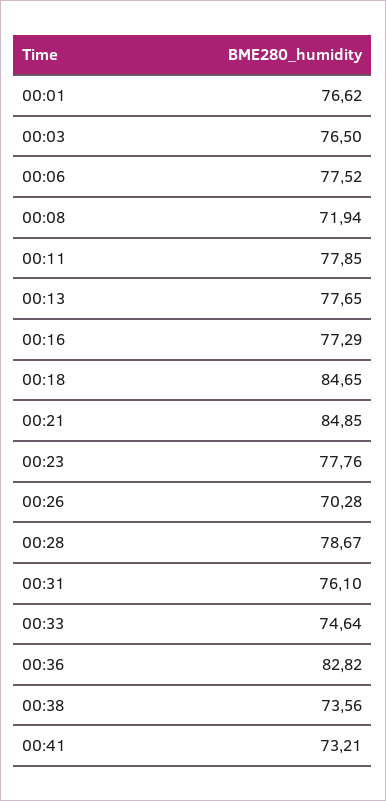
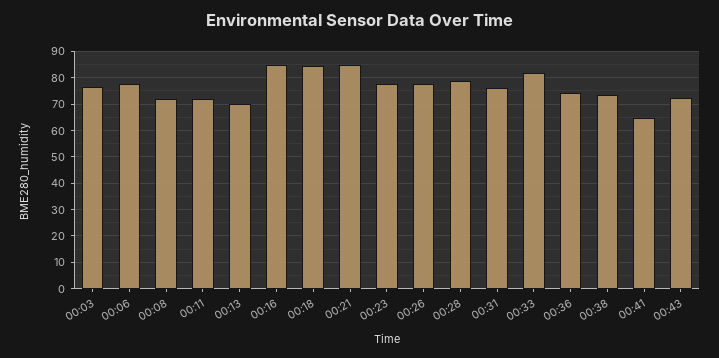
00:01: 76.62 -> none
00:11: 77.85 -> 72.5
00:13: 77.65 -> 70
00:16: 77.29 -> 85
00:26: 70.28 -> 77.5
00:33: 74.64 -> 82.5
00:36: 82.82 -> 75
00:41: 73.21 -> 65
00:43: none -> 72.5

